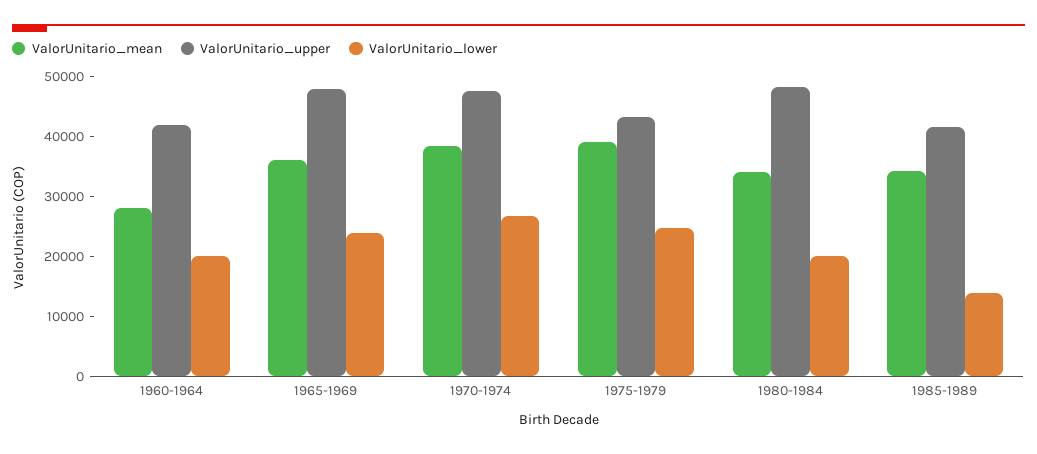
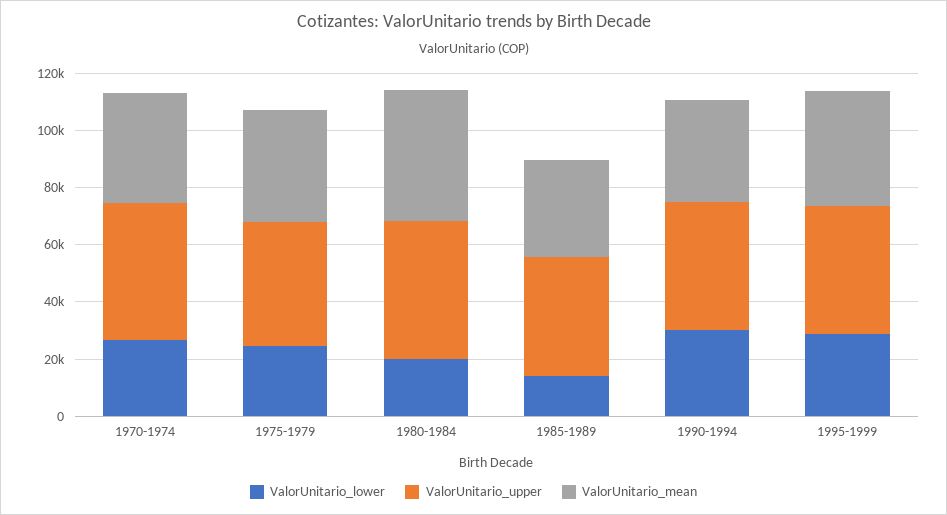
ValorUnitario_mean, 1960-1964: 28000 -> none
ValorUnitario_upper, 1960-1964: 42000 -> none
ValorUnitario_lower, 1960-1964: 20000 -> none
ValorUnitario_mean, 1965-1969: 36000 -> none
ValorUnitario_upper, 1965-1969: 48000 -> none
ValorUnitario_lower, 1965-1969: 24000 -> none
ValorUnitario_mean, 1980-1984: 34000 -> 45000
ValorUnitario_lower, 1990-1994: none -> 30000
ValorUnitario_upper, 1990-1994: none -> 45000
ValorUnitario_mean, 1990-1994: none -> 35000
ValorUnitario_lower, 1995-1999: none -> 30000
ValorUnitario_upper, 1995-1999: none -> 45000
ValorUnitario_mean, 1995-1999: none -> 40000

